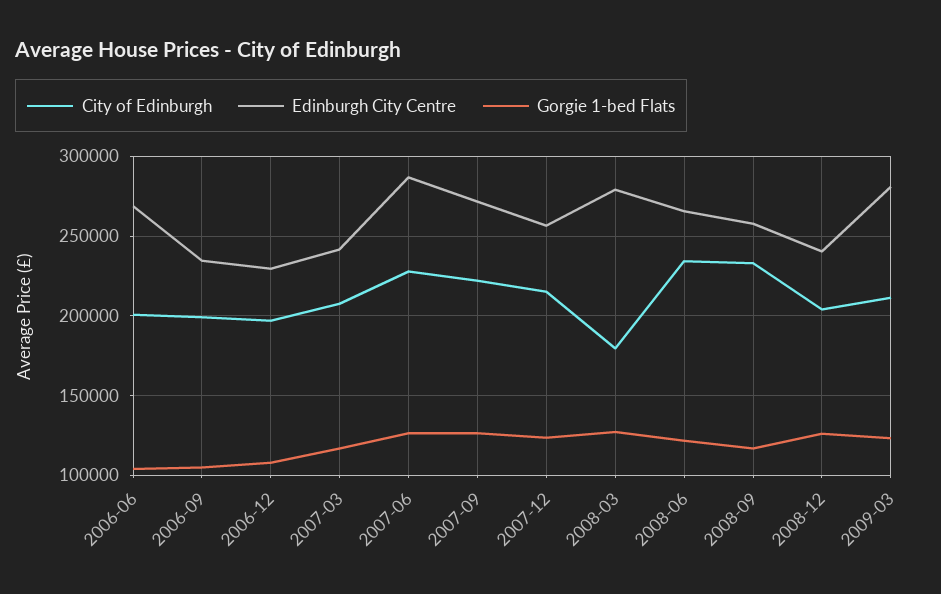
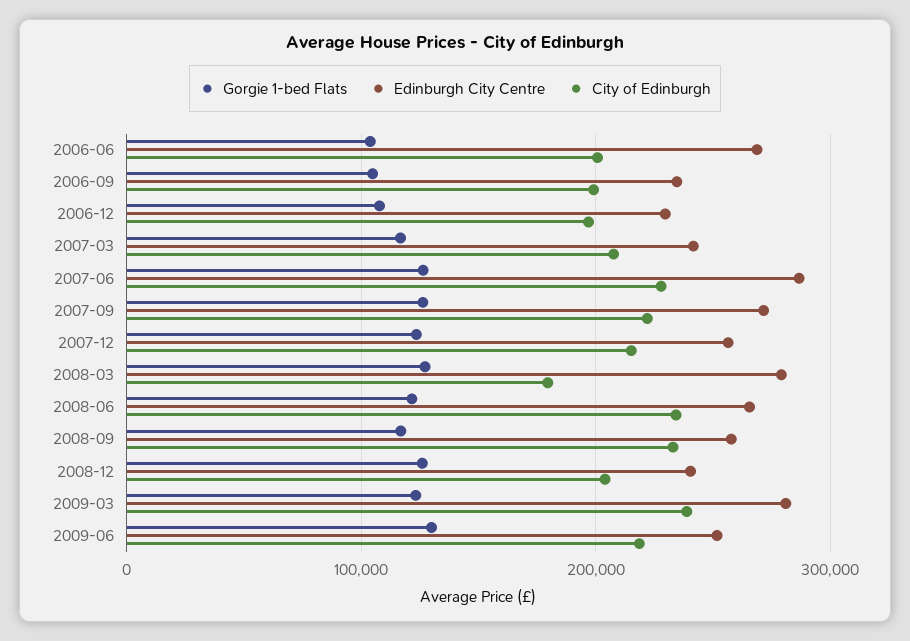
City of Edinburgh, 2009-03: 210000 -> 240000
Gorgie 1-bed Flats, 2009-06: none -> 130000
Edinburgh City Centre, 2009-06: none -> 250000
City of Edinburgh, 2009-06: none -> 220000

